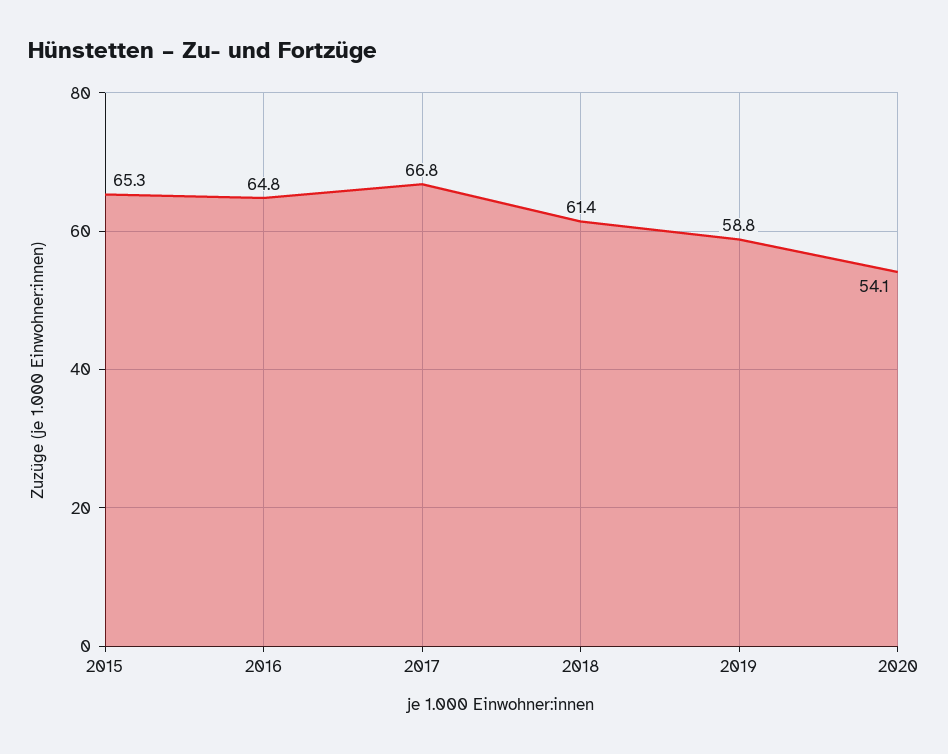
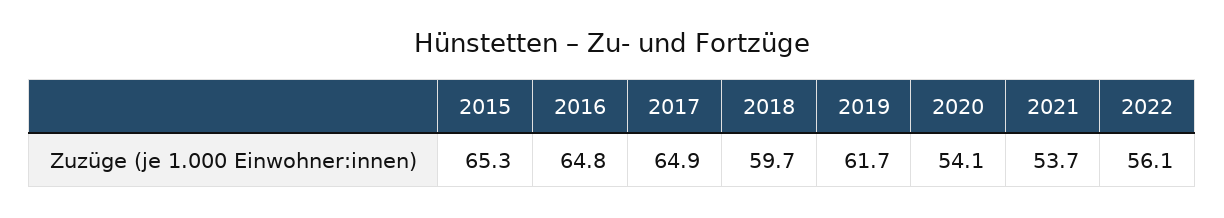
2017: 66.8 -> 64.9
2018: 61.4 -> 59.7
2019: 58.8 -> 61.7
2021: none -> 53.7
2022: none -> 56.1

